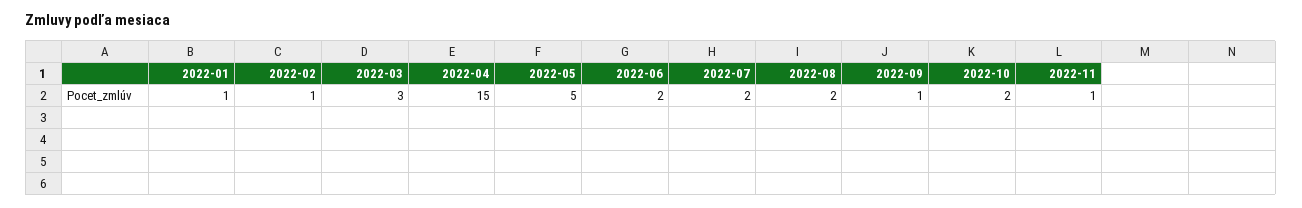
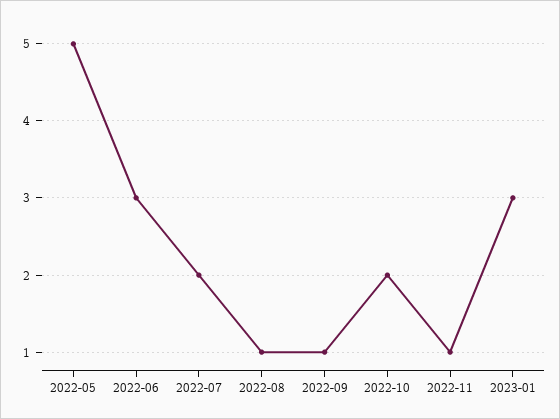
2022-01: 1 -> none
2022-02: 1 -> none
2022-03: 3 -> none
2022-04: 15 -> none
2022-06: 2 -> 3
2022-08: 2 -> 1
2023-01: none -> 3

